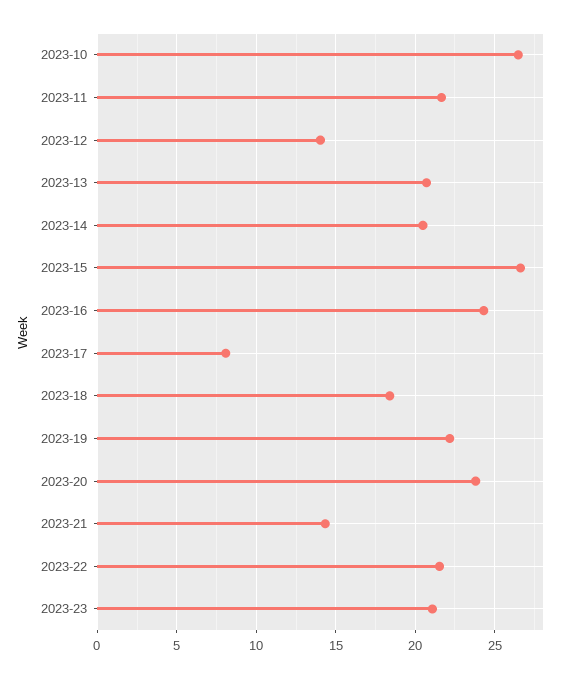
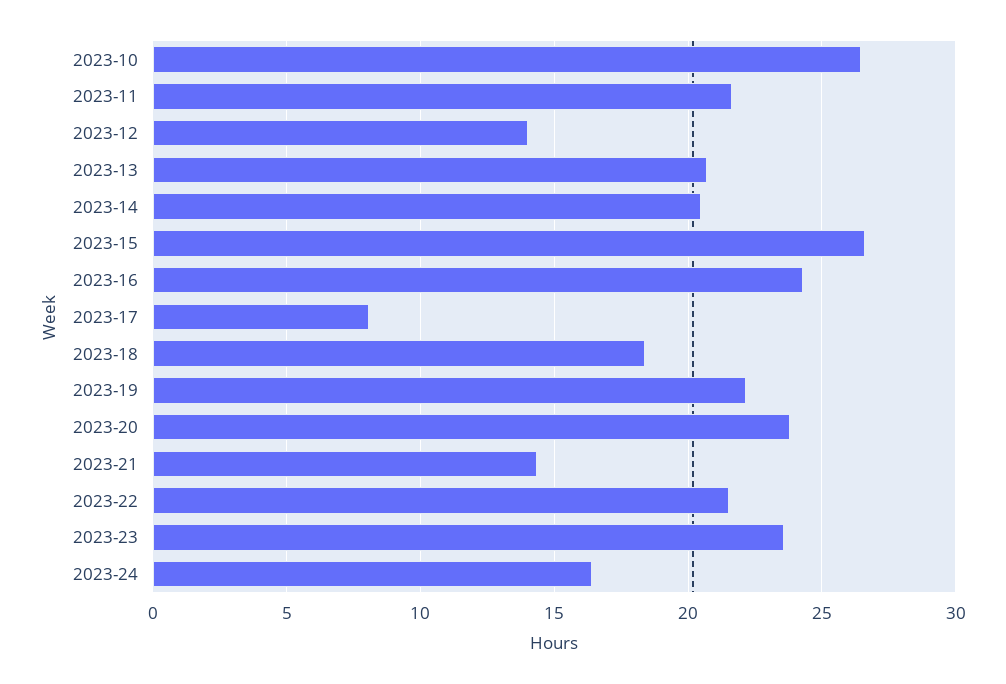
2023-23: 21 -> 23.5
2023-24: none -> 16.5

